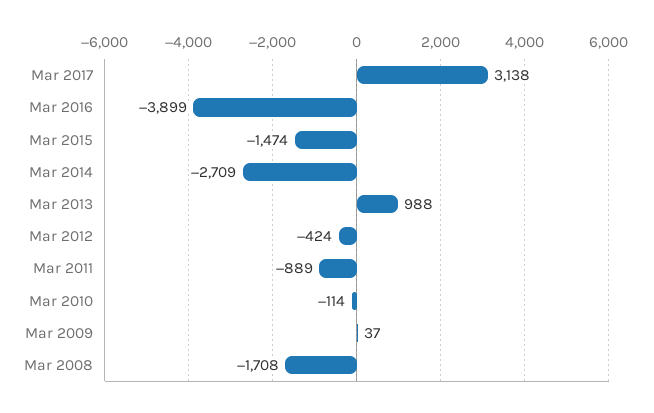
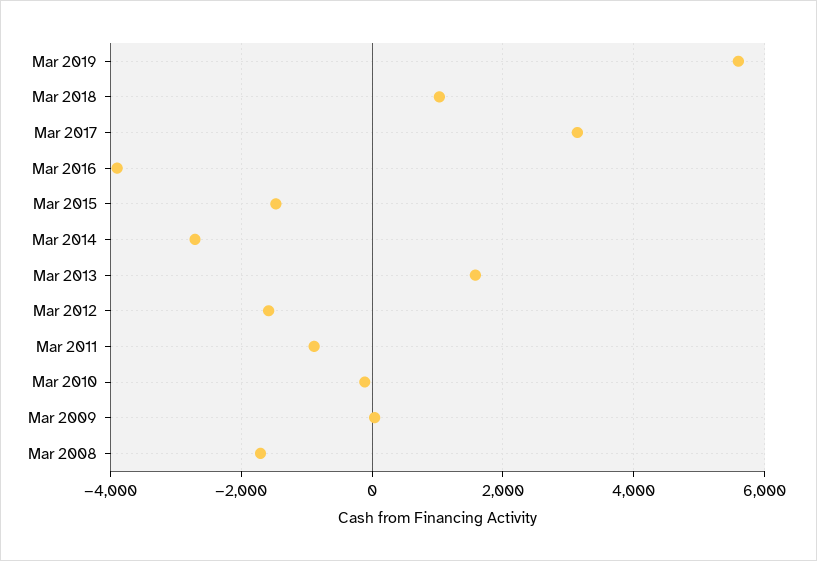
Mar 2013: 988 -> 1600
Mar 2012: -424 -> -1600
Mar 2019: none -> 5600
Mar 2018: none -> 1000

